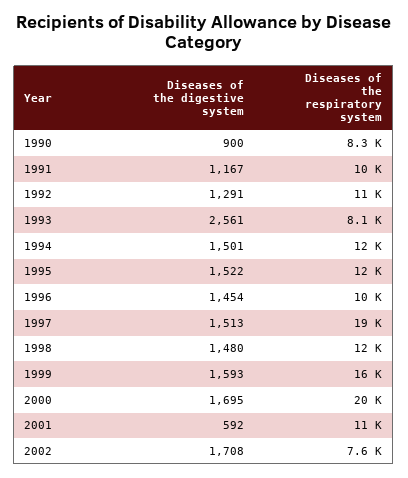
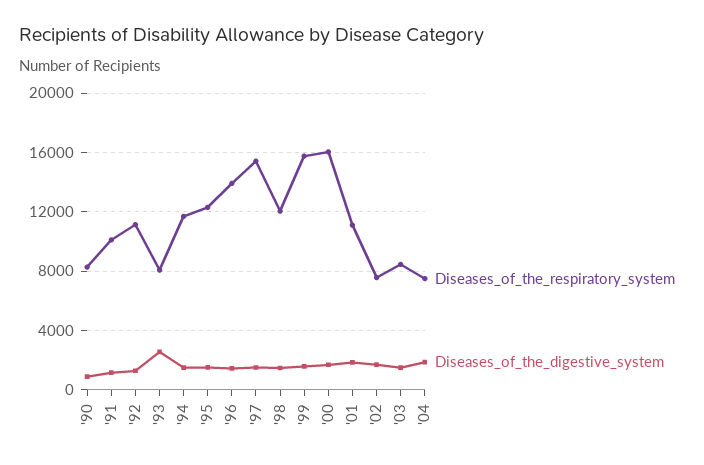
Diseases of the respiratory system, 1996: 10000 -> 14000
Diseases of the respiratory system, 1997: 19000 -> 15500
Diseases of the respiratory system, 2000: 20000 -> 16000
Diseases of the digestive system, 2001: 592 -> 2000
Diseases of the respiratory system, '03: none -> 8500
Diseases of the digestive system, '03: none -> 1500
Diseases of the respiratory system, '04: none -> 7500
Diseases of the digestive system, '04: none -> 2000

